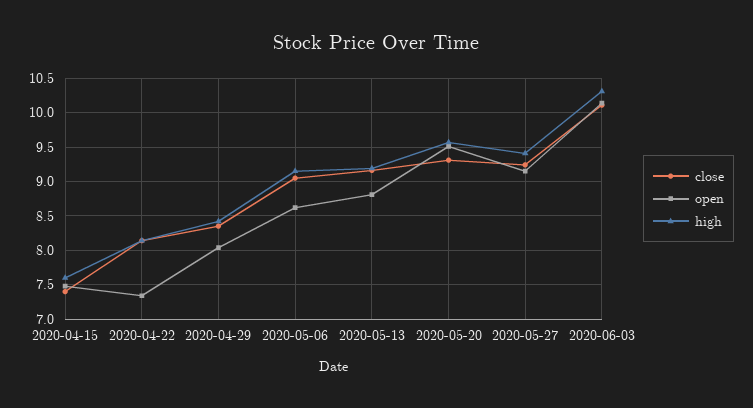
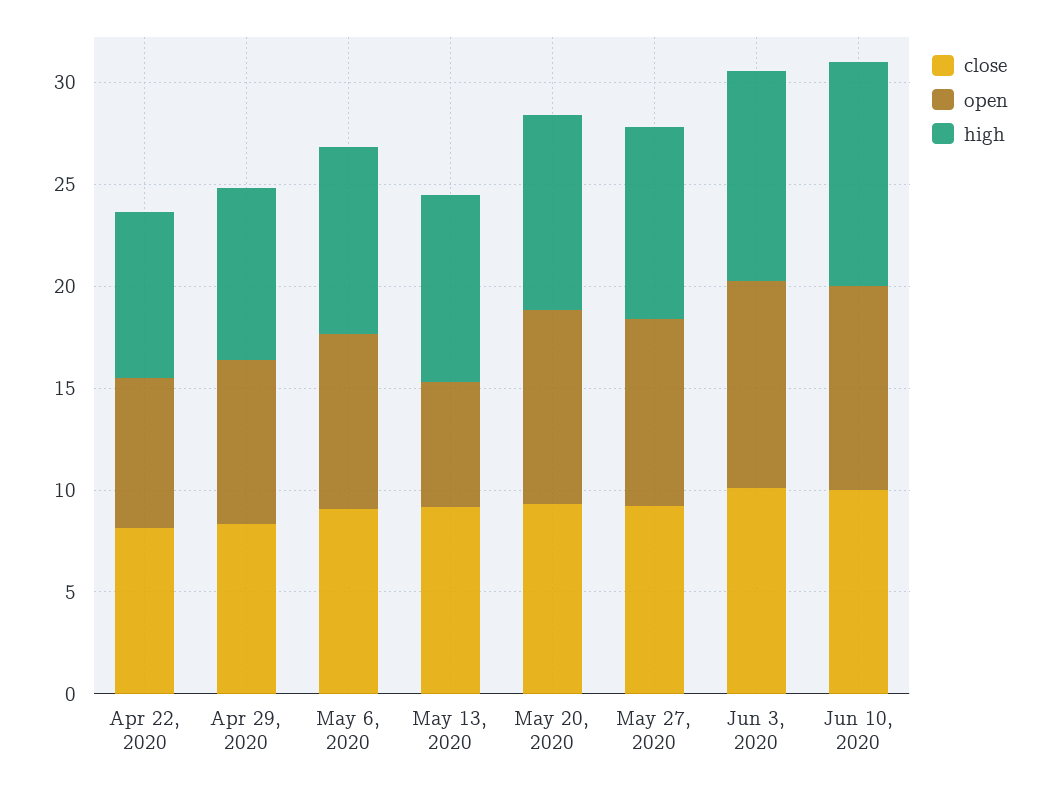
close, 2020-04-15: 7.4 -> none
open, 2020-04-15: 7.5 -> none
high, 2020-04-15: 7.6 -> none
open, 2020-05-13: 8.8 -> 6
close, Jun 10, 2020: none -> 10
open, Jun 10, 2020: none -> 10
high, Jun 10, 2020: none -> 11

